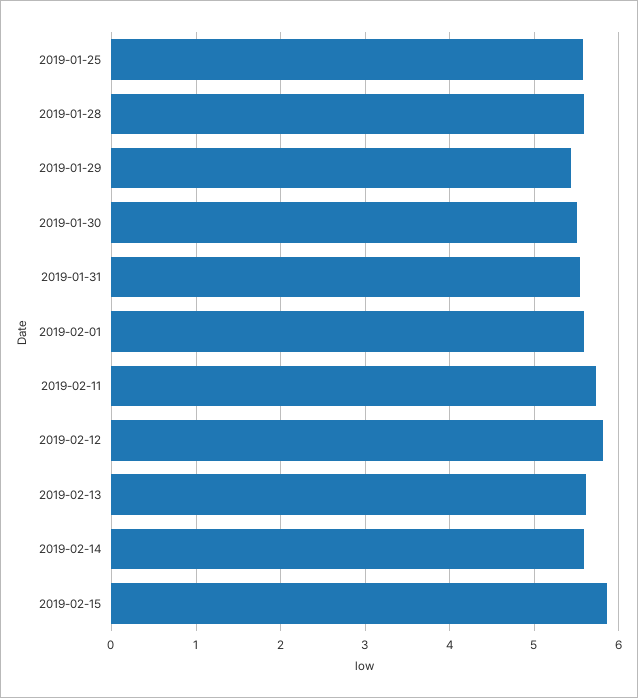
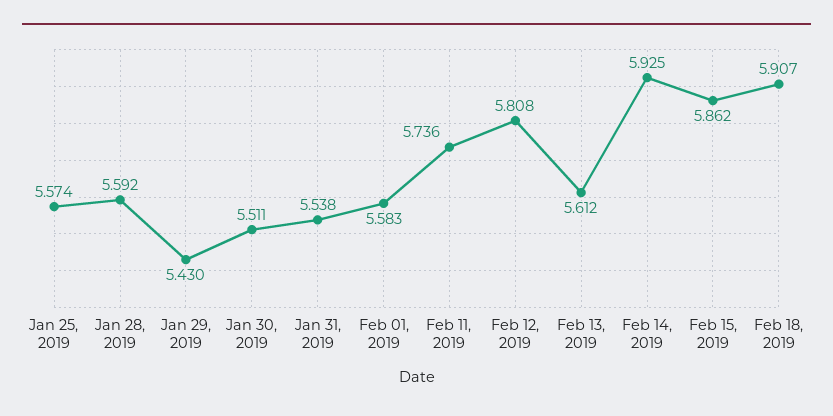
2019-02-14: 5.6 -> 5.925
Feb 18, 2019: none -> 5.907

